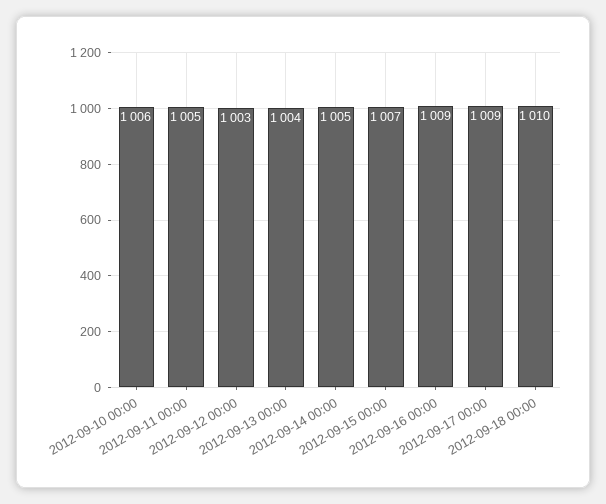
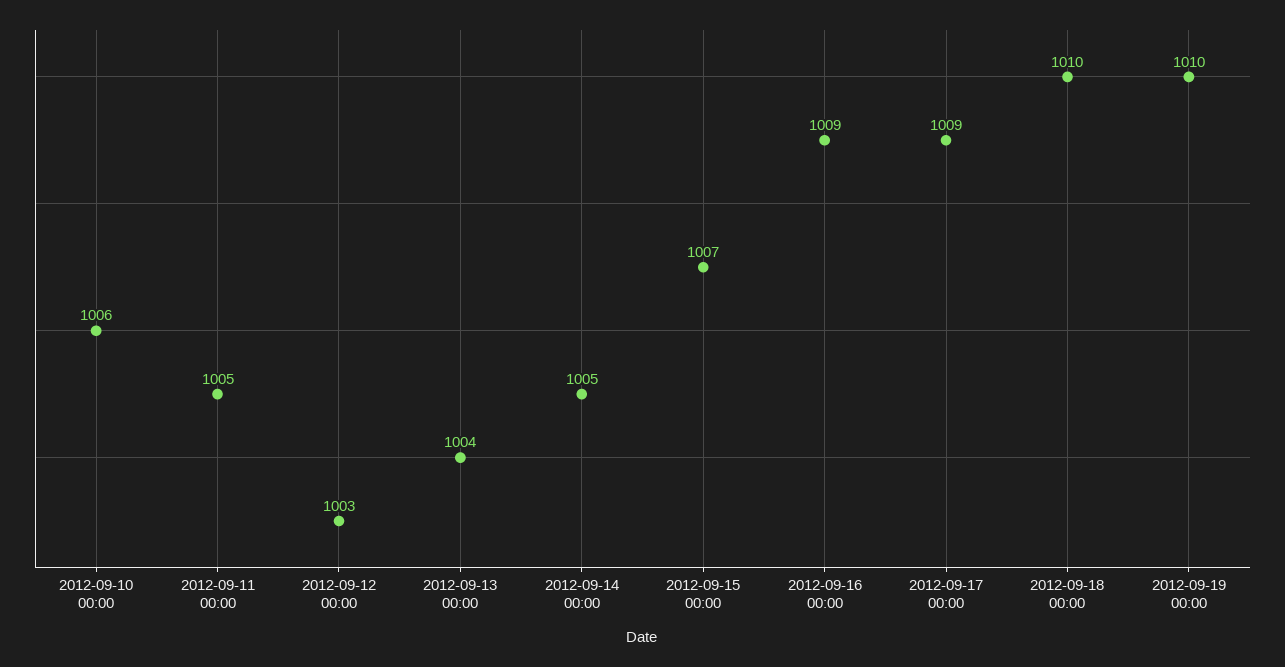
2012-09-19 00:00: none -> 1010

